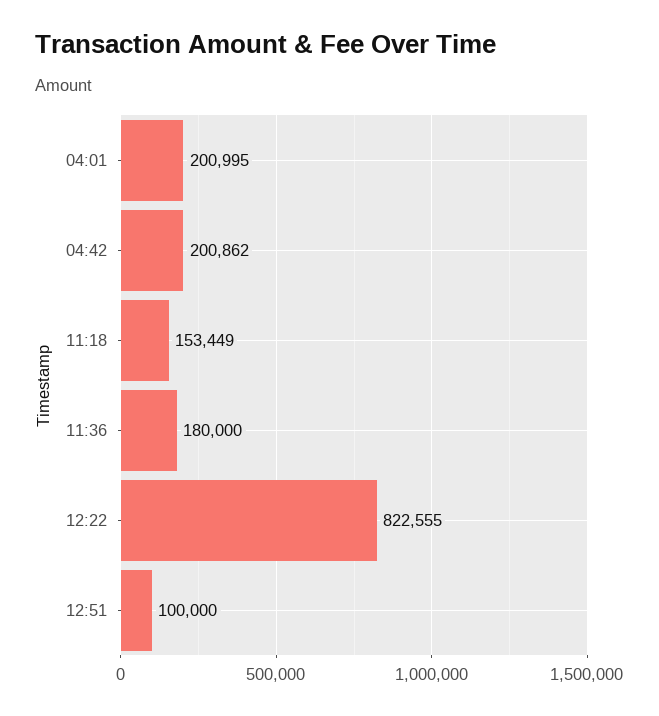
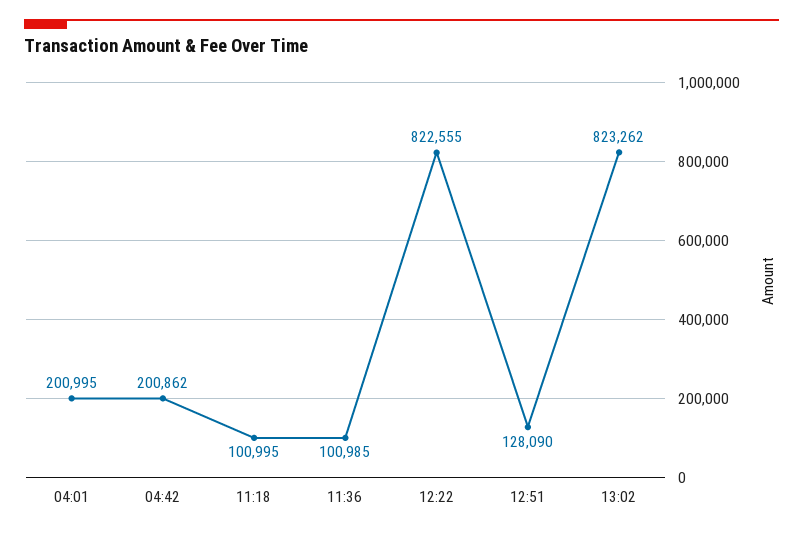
11:18: 153449 -> 100995
11:36: 180000 -> 100985
12:51: 100000 -> 128090
13:02: none -> 823262

